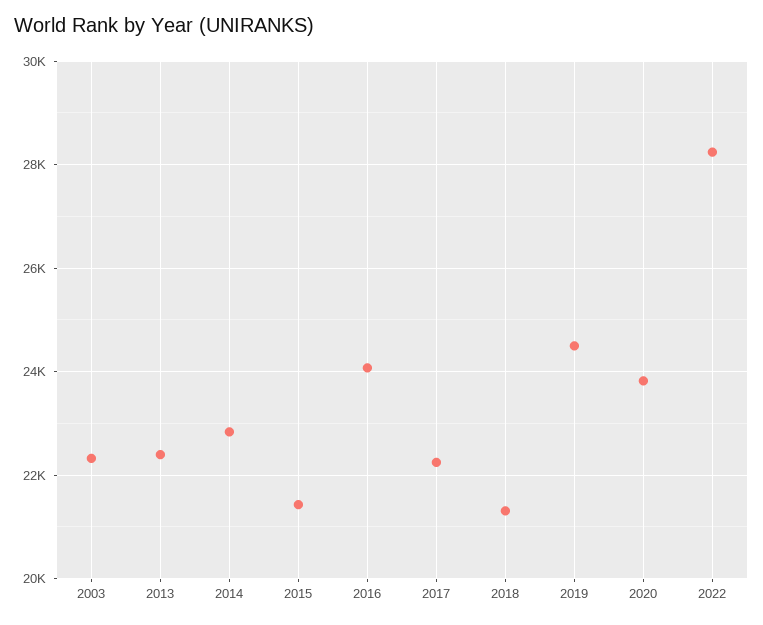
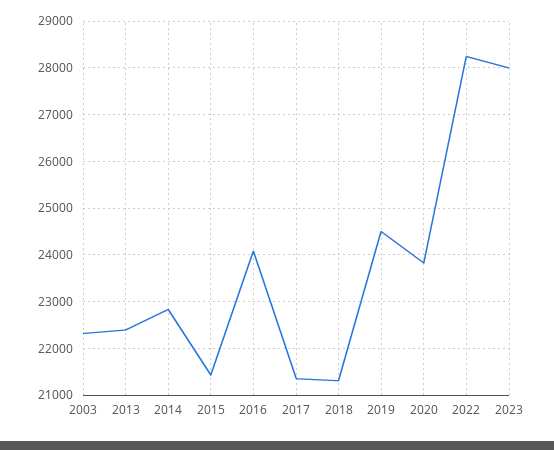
2017: 22200 -> 21400
2023: none -> 28000

